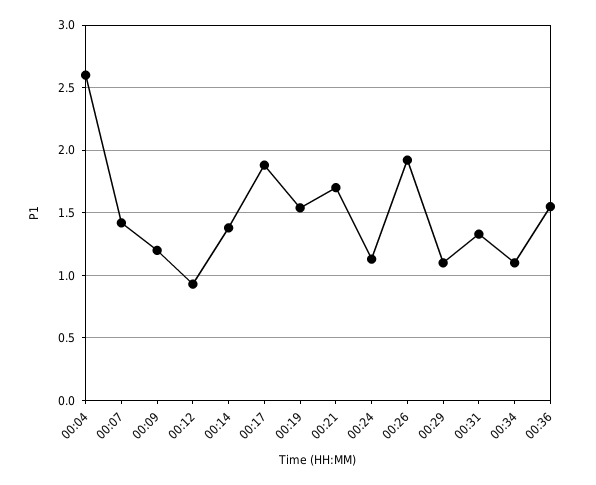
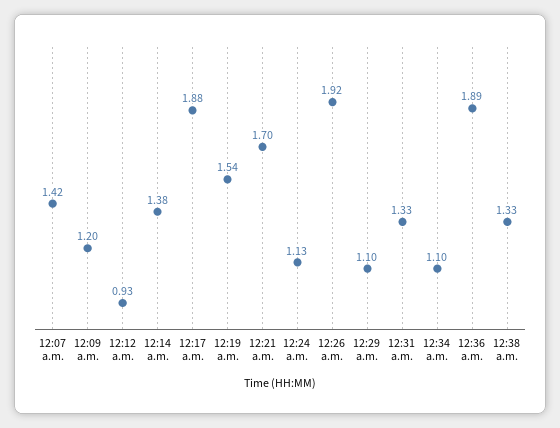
00:04: 2.6 -> none
00:36: 1.55 -> 1.89
12:38 a.m.: none -> 1.33

